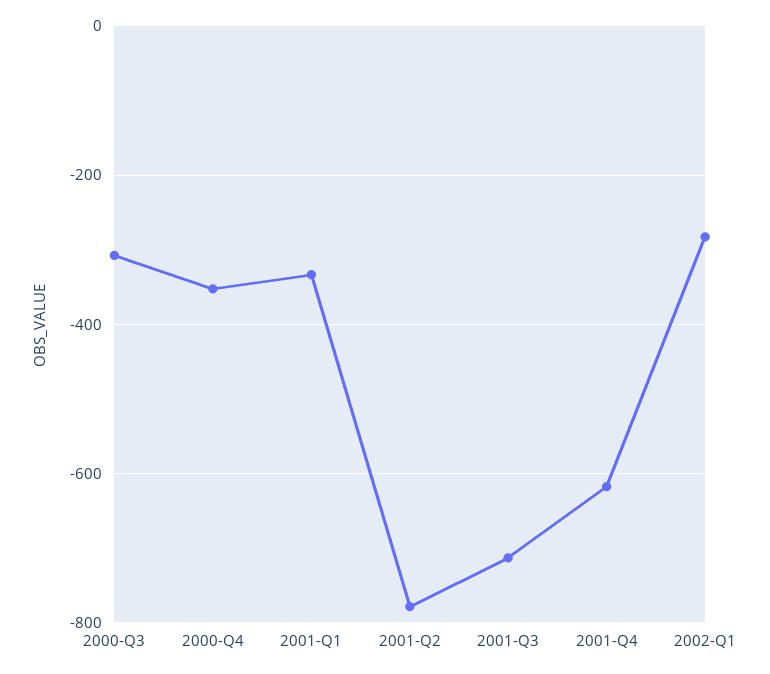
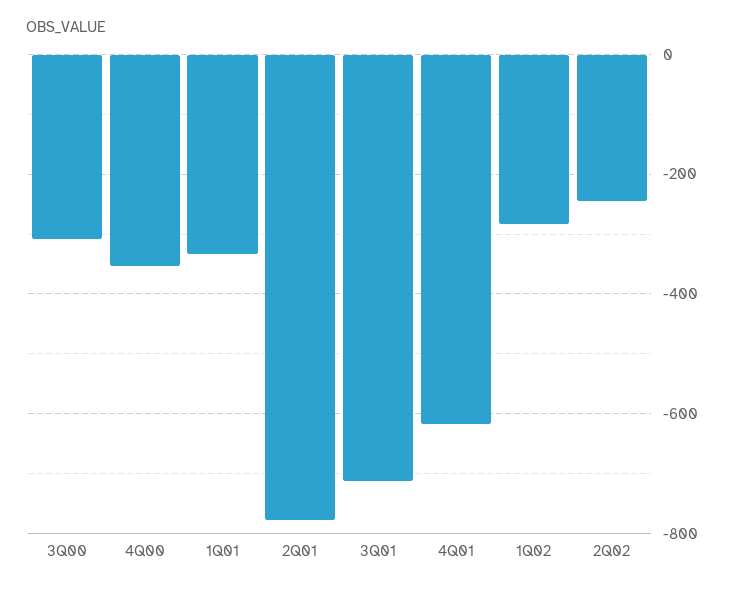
2Q02: none -> -240

